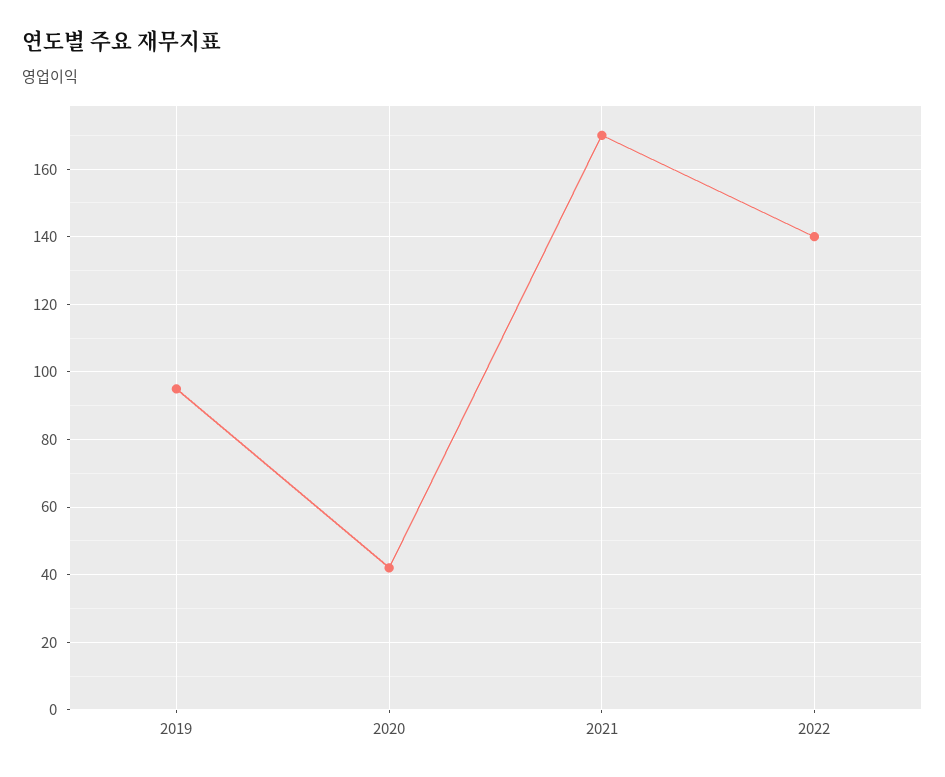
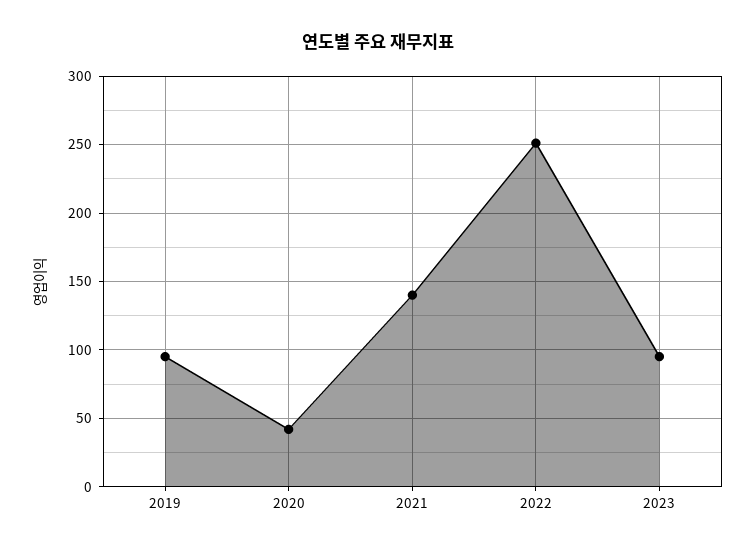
2021: 170 -> 140
2022: 140 -> 250
2023: none -> 95

